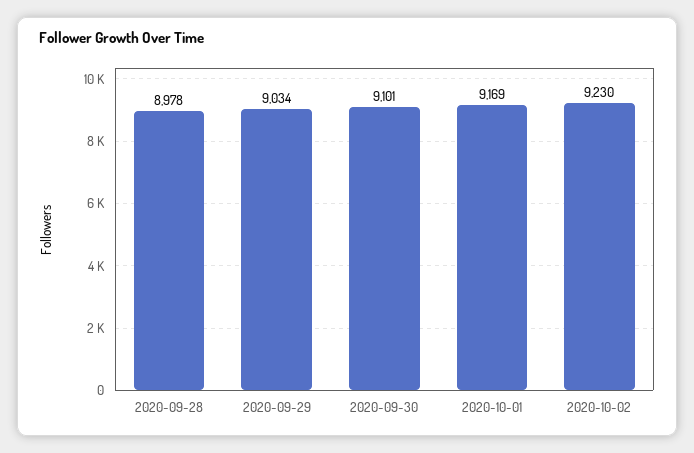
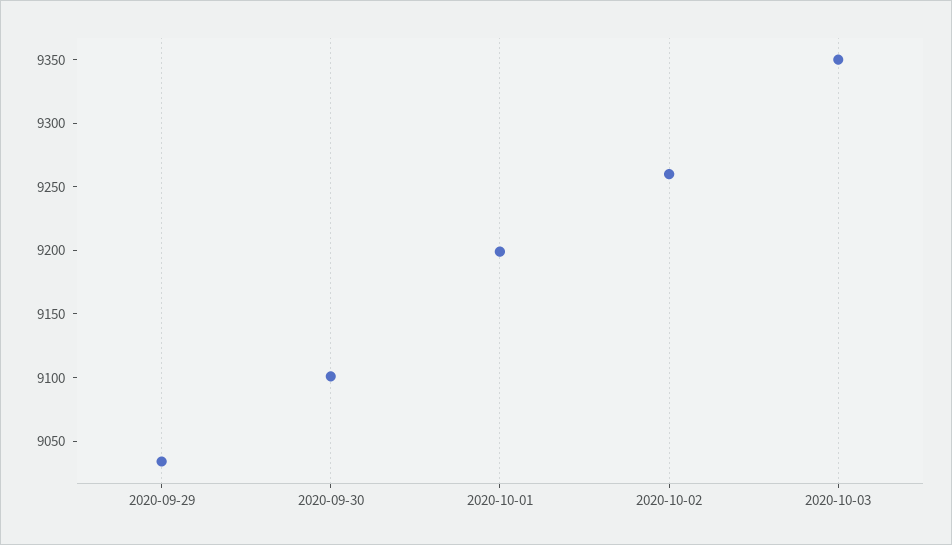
2020-09-28: 8978 -> none
2020-10-01: 9169 -> 9200
2020-10-02: 9230 -> 9260
2020-10-03: none -> 9350

